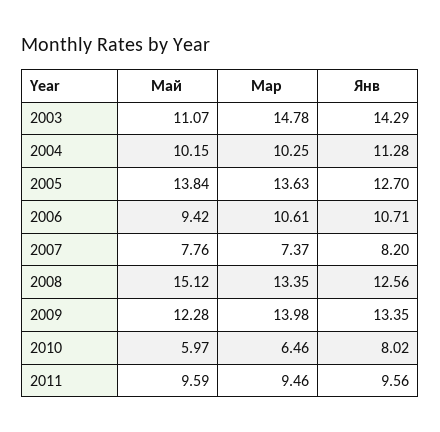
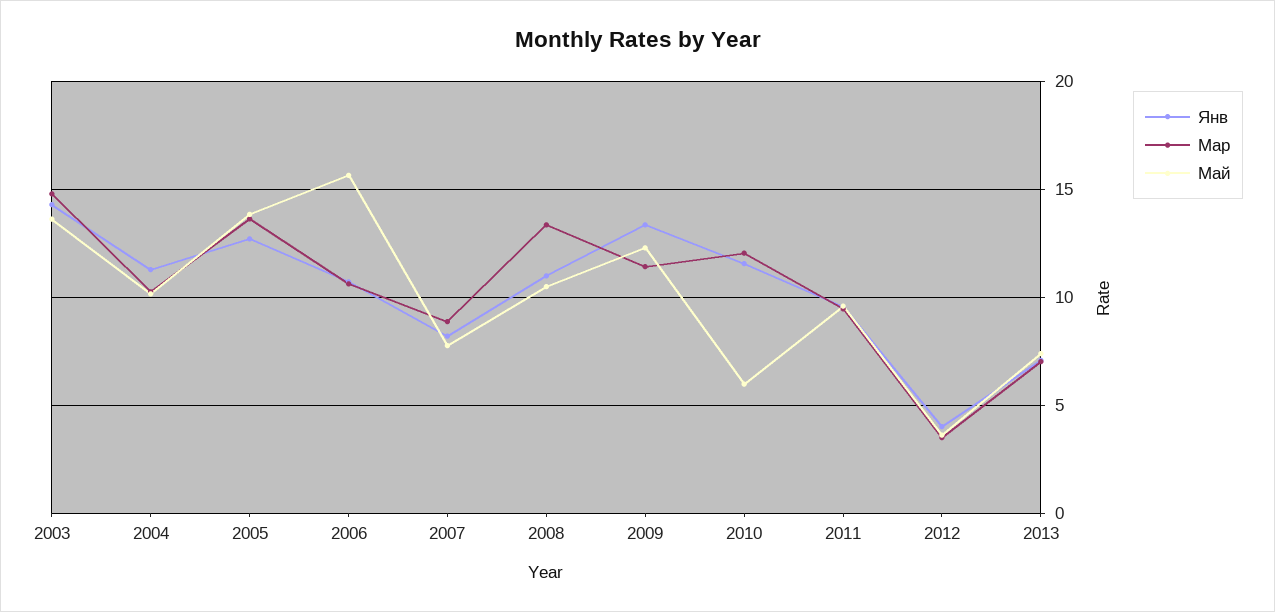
Май, 2003: 11.07 -> 13.5
Май, 2006: 9.42 -> 15.5
Мар, 2007: 7.37 -> 9
Май, 2008: 15.12 -> 10.5
Янв, 2008: 12.56 -> 11
Мар, 2009: 13.98 -> 11.5
Мар, 2010: 6.46 -> 12
Янв, 2010: 8.02 -> 11.5
Янв, 2012: none -> 4
Мар, 2012: none -> 3.5
Май, 2012: none -> 3.5
Янв, 2013: none -> 7
Мар, 2013: none -> 7
Май, 2013: none -> 7.5

